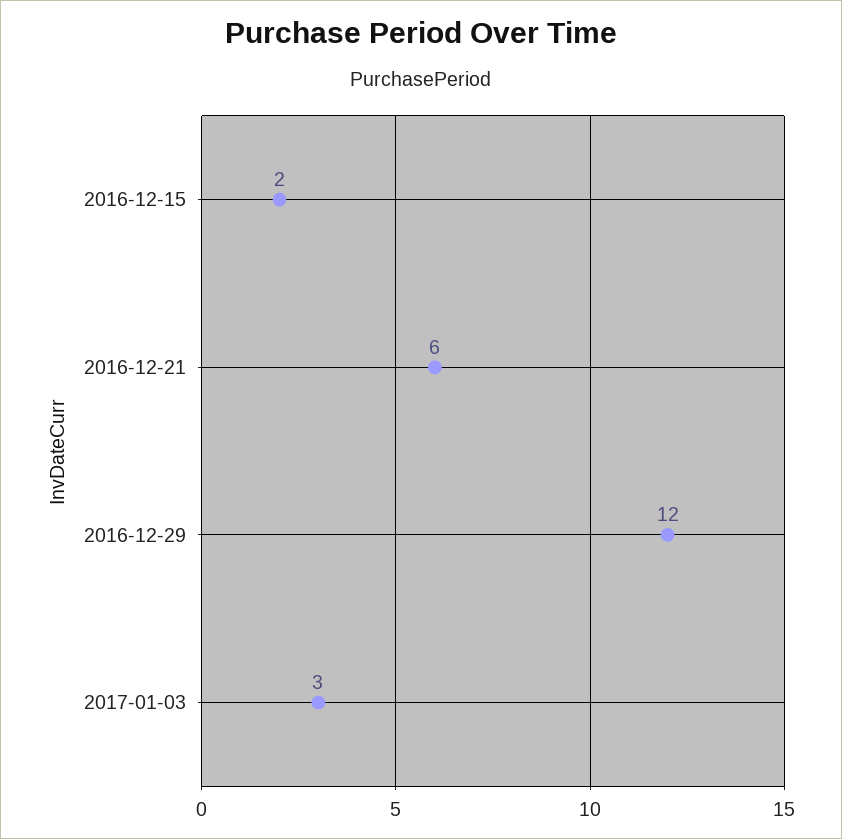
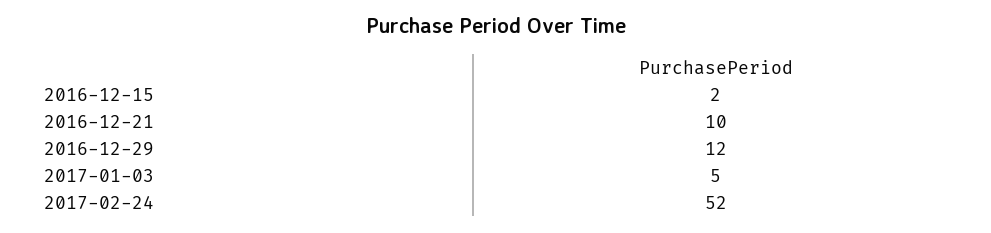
2016-12-21: 6 -> 10
2017-01-03: 3 -> 5
2017-02-24: none -> 52

